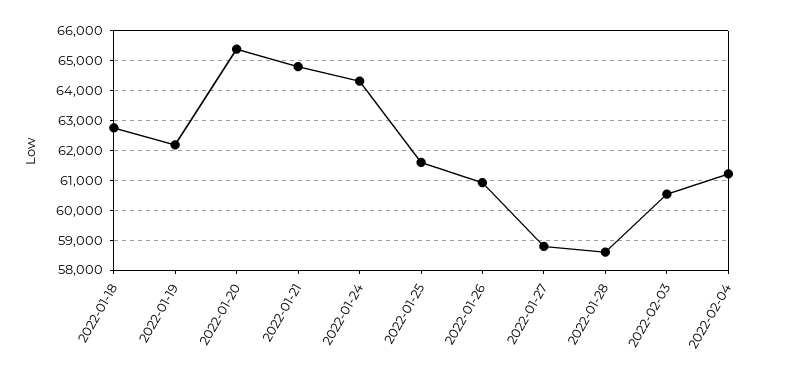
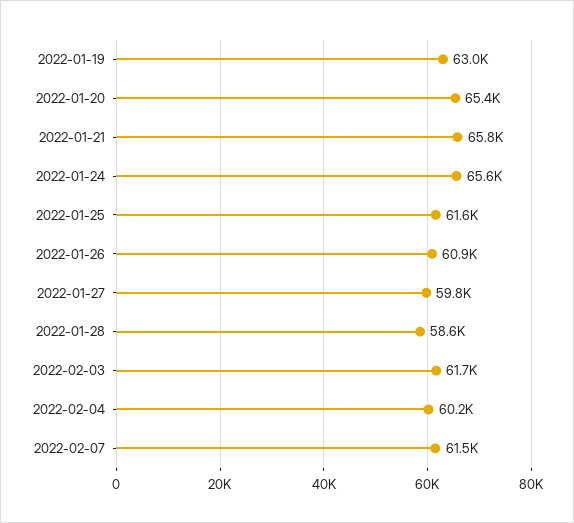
2022-01-18: 62750 -> none
2022-01-19: 62250 -> 63000
2022-01-21: 64750 -> 65800
2022-01-24: 64250 -> 65600
2022-01-27: 58750 -> 59800
2022-02-03: 60500 -> 61700
2022-02-04: 61250 -> 60200
2022-02-07: none -> 61500

